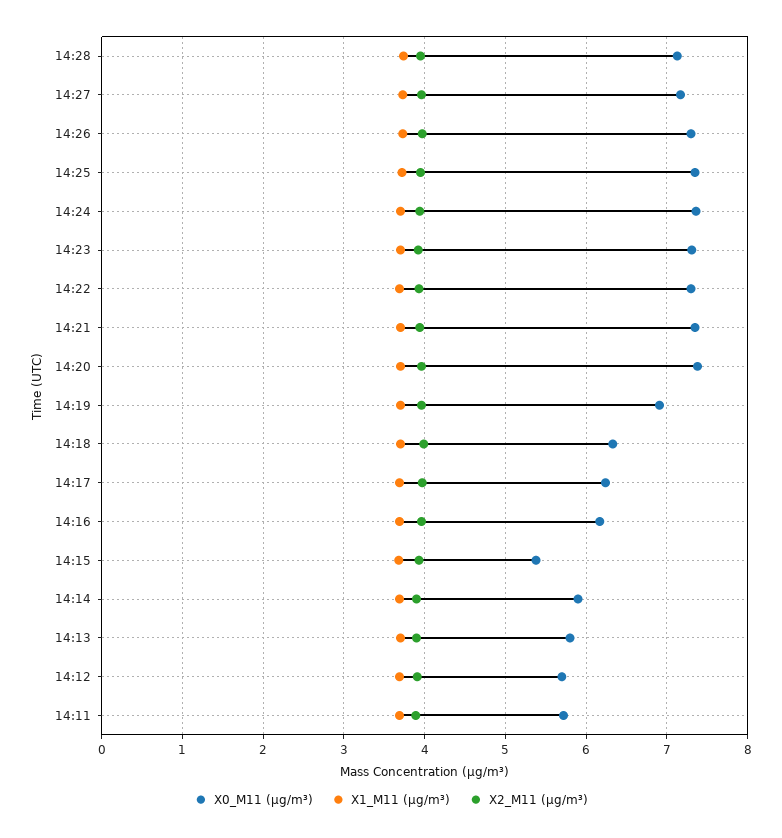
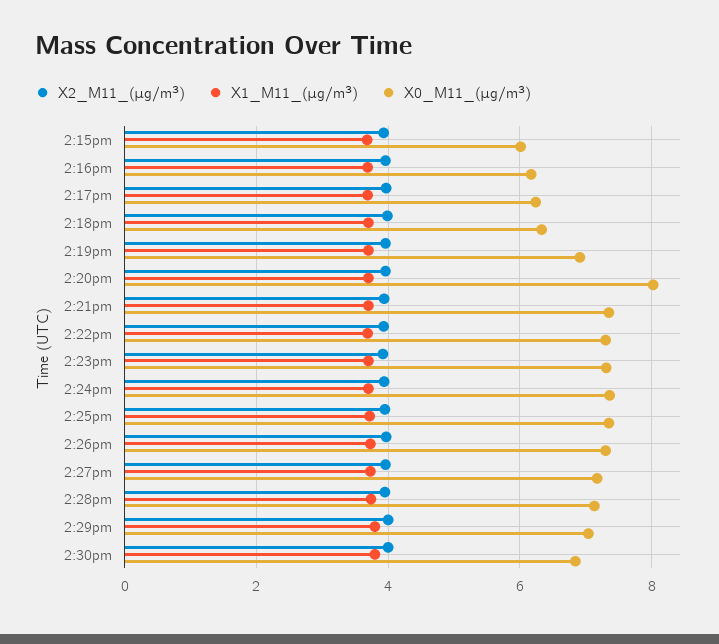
X0_M11 (μg/m³), 14:20: 7.4 -> 8
X0_M11 (μg/m³), 14:15: 5.4 -> 6
X0_M11 (μg/m³), 14:14: 5.9 -> none
X1_M11 (μg/m³), 14:14: 3.7 -> none
X2_M11 (μg/m³), 14:14: 3.9 -> none
X0_M11 (μg/m³), 14:13: 5.8 -> none
X1_M11 (μg/m³), 14:13: 3.7 -> none
X2_M11 (μg/m³), 14:13: 3.9 -> none
X0_M11 (μg/m³), 14:12: 5.7 -> none
X1_M11 (μg/m³), 14:12: 3.7 -> none
X2_M11 (μg/m³), 14:12: 3.9 -> none
X0_M11 (μg/m³), 14:11: 5.7 -> none
X1_M11 (μg/m³), 14:11: 3.7 -> none
X2_M11 (μg/m³), 14:11: 3.9 -> none
X2_M11 (μg/m³), 2:29pm: none -> 4
X1_M11 (μg/m³), 2:29pm: none -> 3.8
X0_M11 (μg/m³), 2:29pm: none -> 7
X2_M11 (μg/m³), 2:30pm: none -> 4
X1_M11 (μg/m³), 2:30pm: none -> 3.8
X0_M11 (μg/m³), 2:30pm: none -> 6.8

